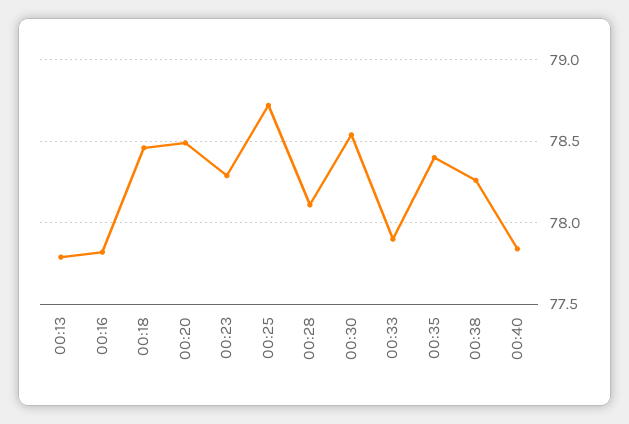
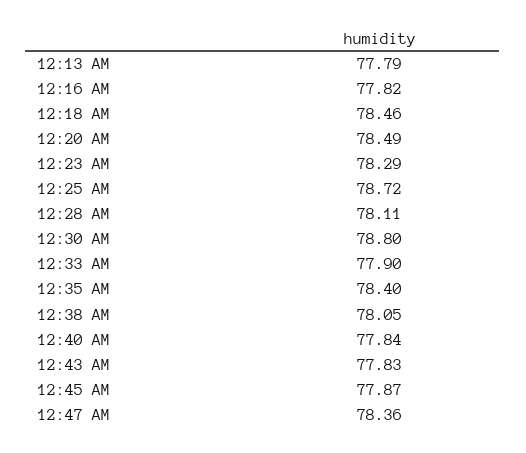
00:30: 78.55 -> 78.8
00:38: 78.25 -> 78.05
12:43 AM: none -> 77.83
12:45 AM: none -> 77.87
12:47 AM: none -> 78.36

